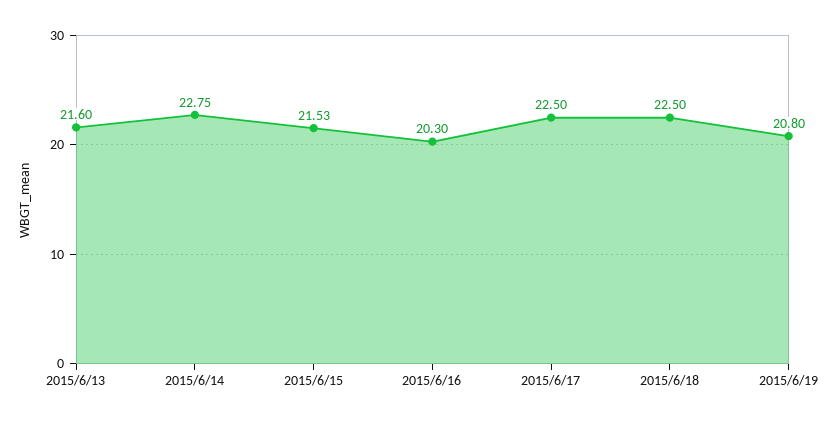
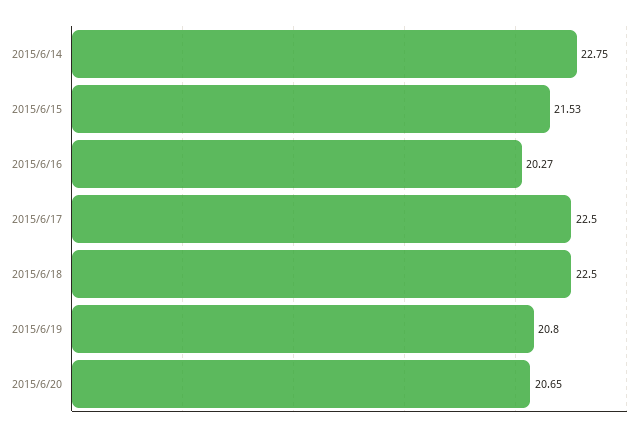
2015/6/13: 21.6 -> none
2015/6/16: 20.3 -> 20.27
2015/6/20: none -> 20.65

